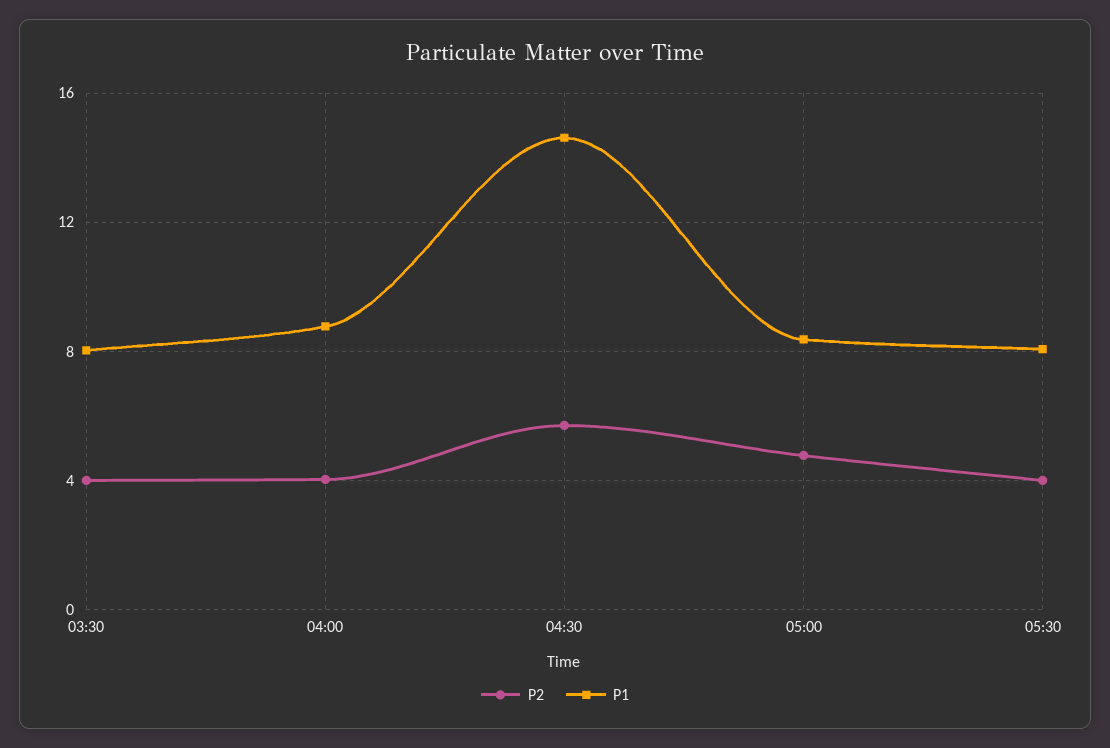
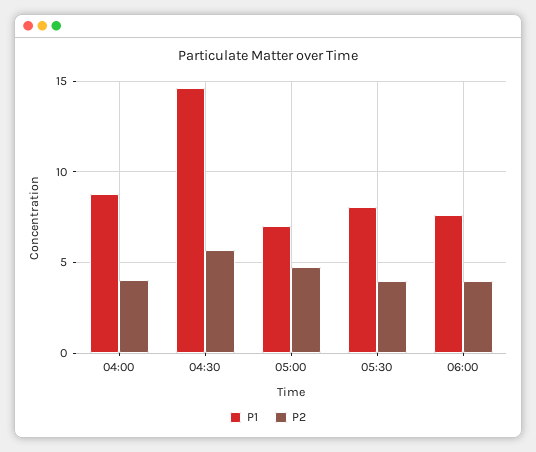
P2, 03:30: 4 -> none
P1, 03:30: 8 -> none
P1, 05:00: 8.5 -> 7
P1, 06:00: none -> 7.5
P2, 06:00: none -> 4

